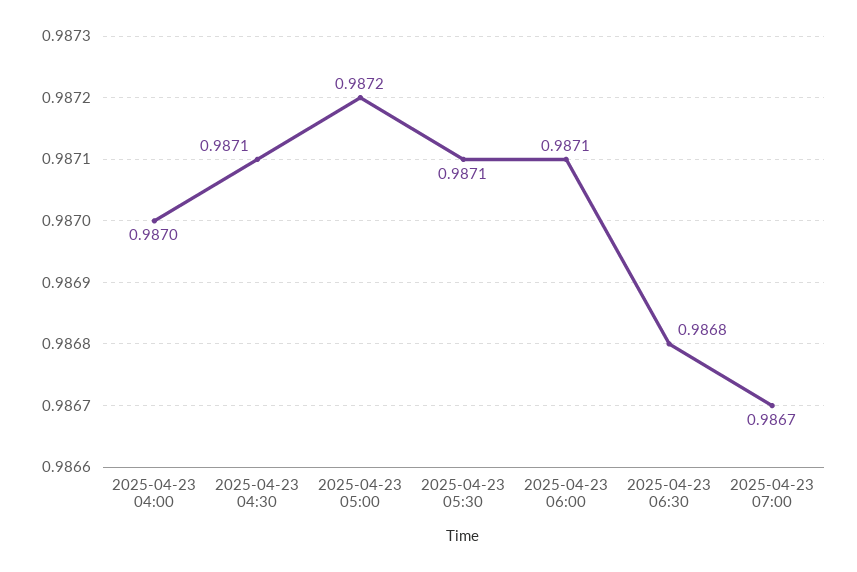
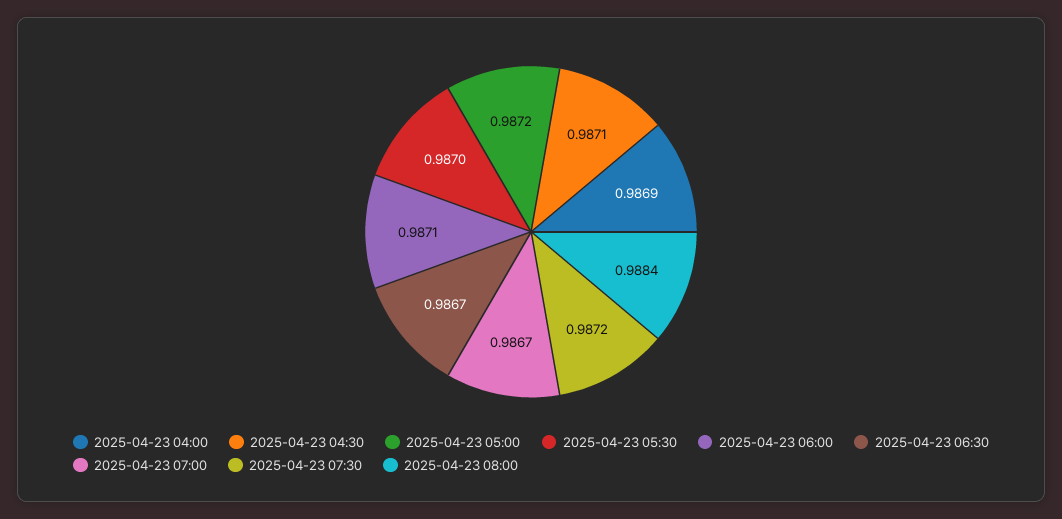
2025-04-23 04:00: 0.987 -> 0.9869
2025-04-23 05:30: 0.9871 -> 0.987
2025-04-23 06:30: 0.9868 -> 0.9867
2025-04-23 07:30: none -> 0.9872
2025-04-23 08:00: none -> 0.9884

